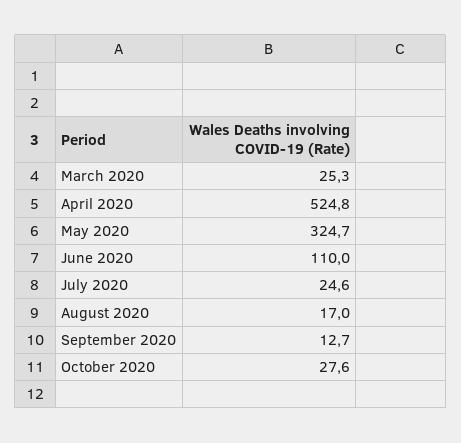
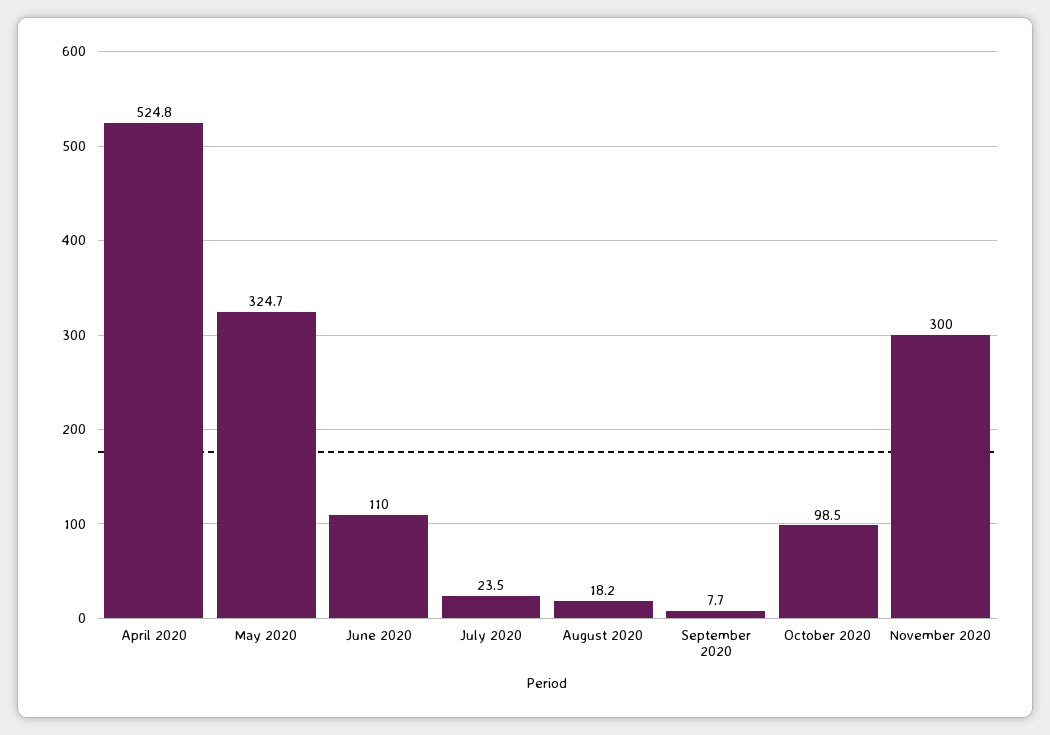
March 2020: 25.3 -> none
July 2020: 24.6 -> 23.5
August 2020: 17 -> 18.2
September 2020: 12.7 -> 7.7
October 2020: 27.6 -> 98.5
November 2020: none -> 300

